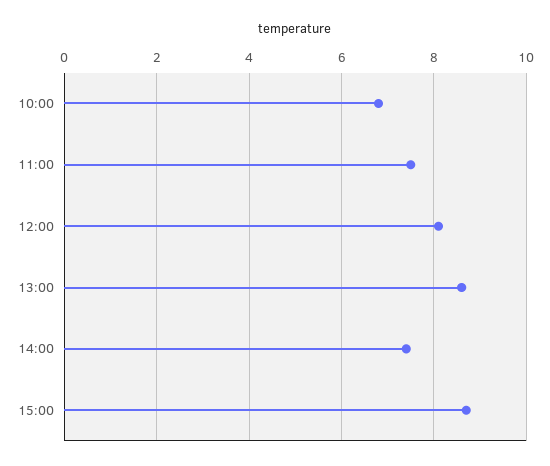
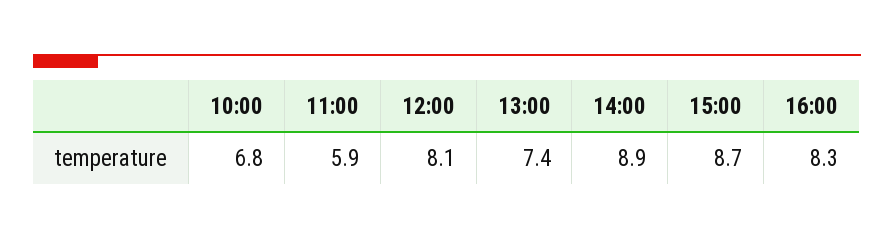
11:00: 7.5 -> 5.9
13:00: 8.5 -> 7.4
14:00: 7.5 -> 8.9
16:00: none -> 8.3

